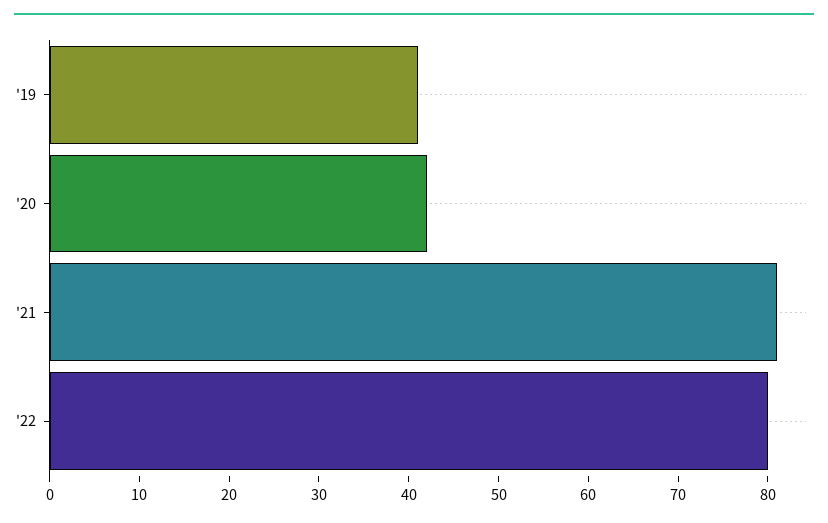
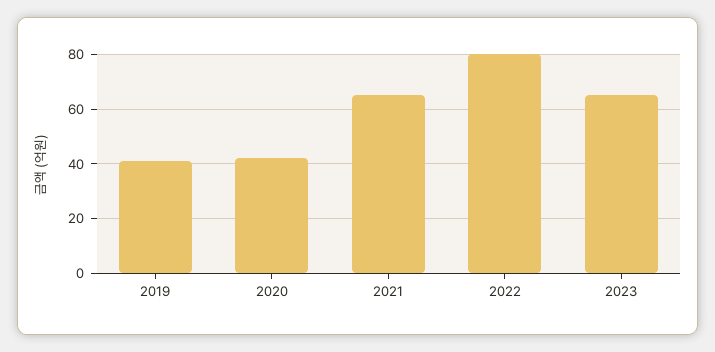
'21: 81 -> 65
2023: none -> 65

